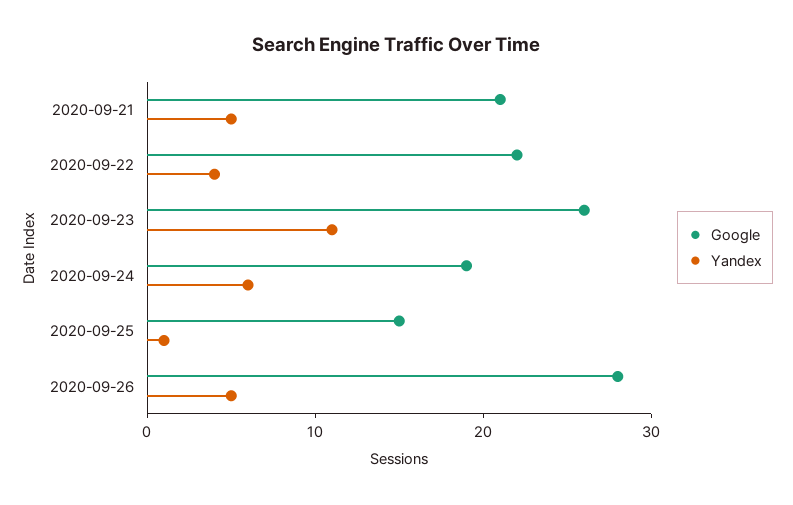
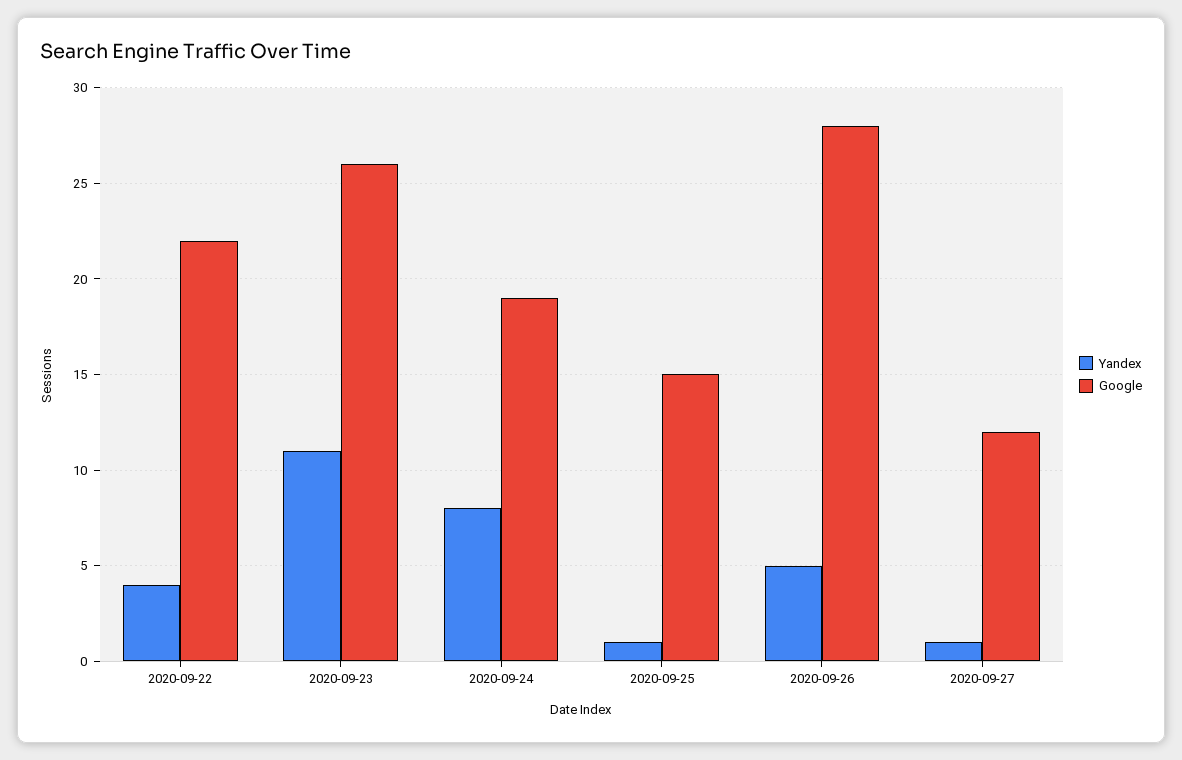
Google, 2020-09-21: 21 -> none
Yandex, 2020-09-21: 5 -> none
Yandex, 2020-09-24: 6 -> 8
Yandex, 2020-09-27: none -> 1
Google, 2020-09-27: none -> 12

